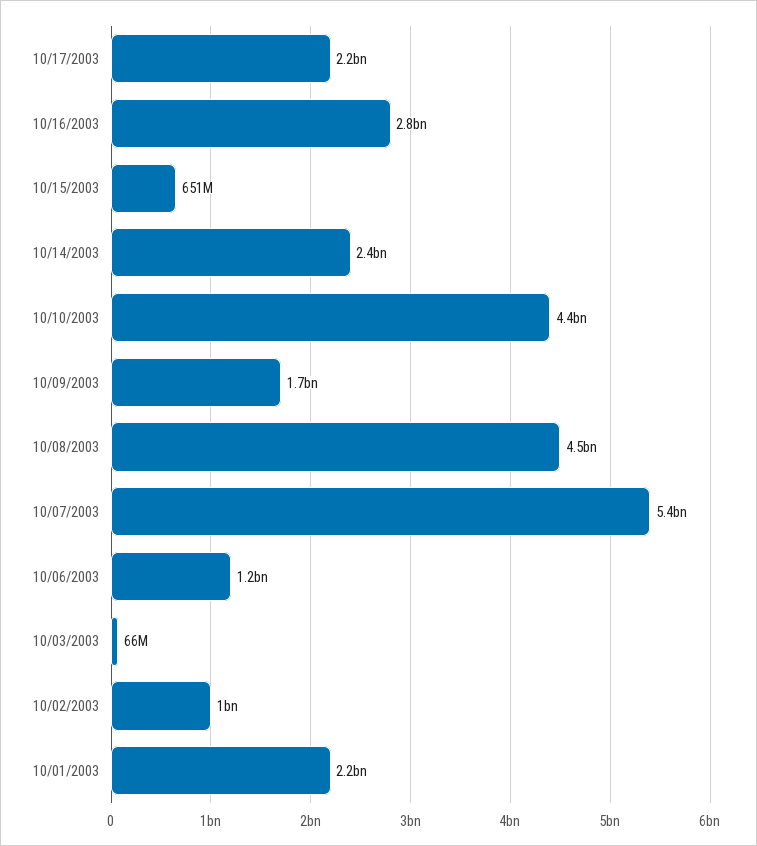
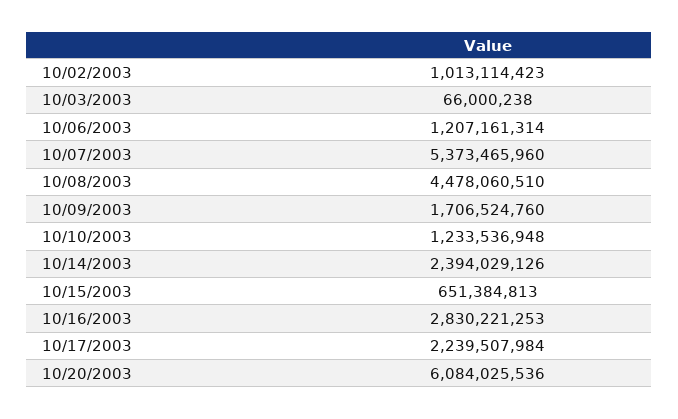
10/10/2003: 4400000000 -> 1233536948
10/01/2003: 2200000000 -> none
10/20/2003: none -> 6084025536

